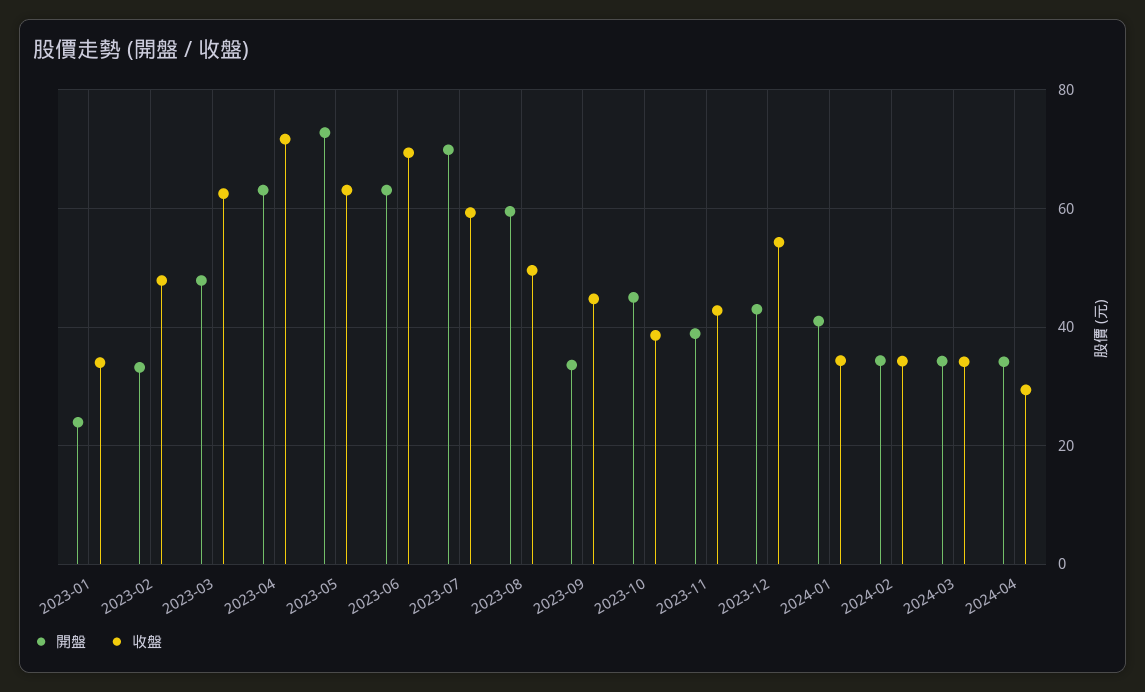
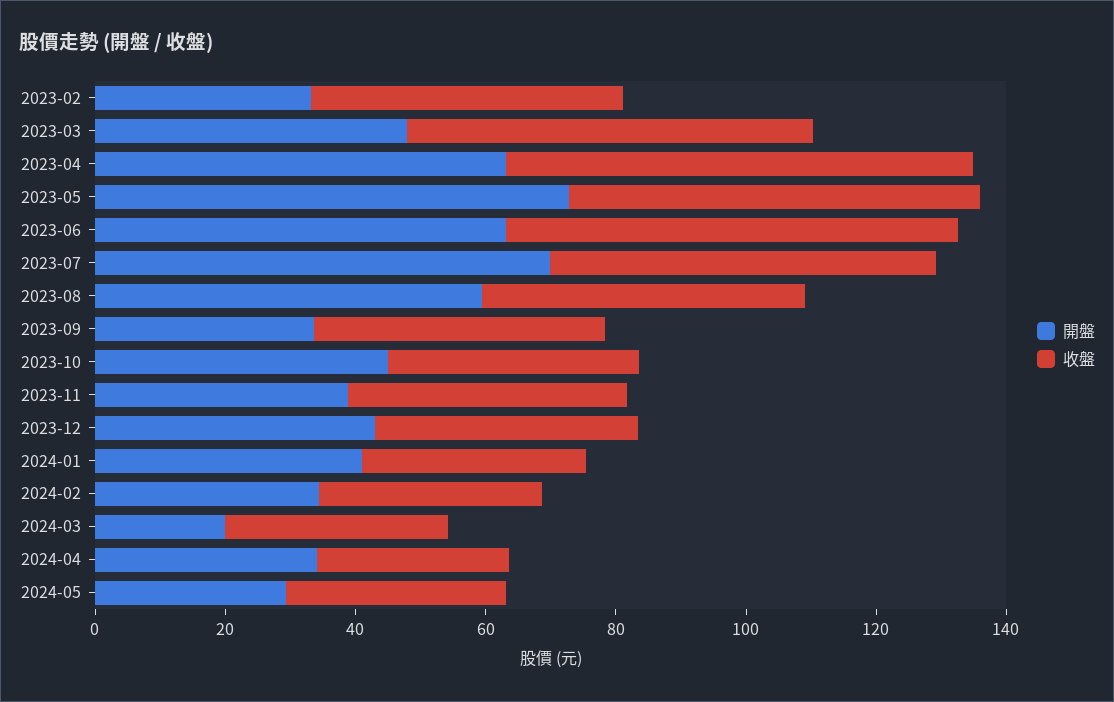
開盤, 2023-01: 24 -> none
收盤, 2023-01: 34 -> none
收盤, 2023-12: 54 -> 40
開盤, 2024-03: 34 -> 20
開盤, 2024-05: none -> 30
收盤, 2024-05: none -> 35

